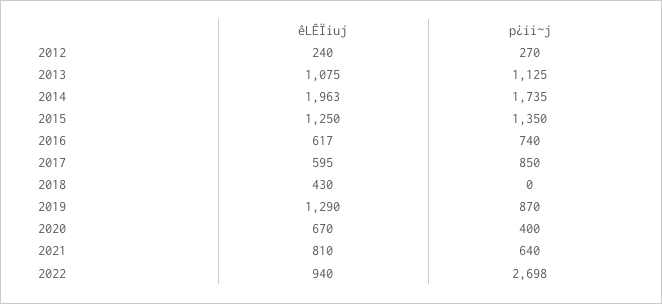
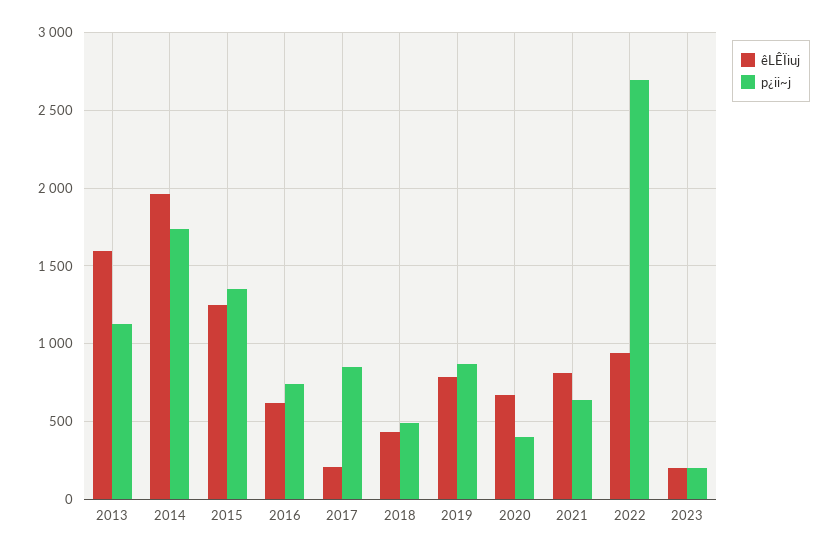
êLÊÏiuj, 2012: 240 -> none
p¿ii~j, 2012: 270 -> none
êLÊÏiuj, 2013: 1075 -> 1600
êLÊÏiuj, 2017: 595 -> 200
p¿ii~j, 2018: 0 -> 500
êLÊÏiuj, 2019: 1290 -> 800
êLÊÏiuj, 2023: none -> 200
p¿ii~j, 2023: none -> 200

